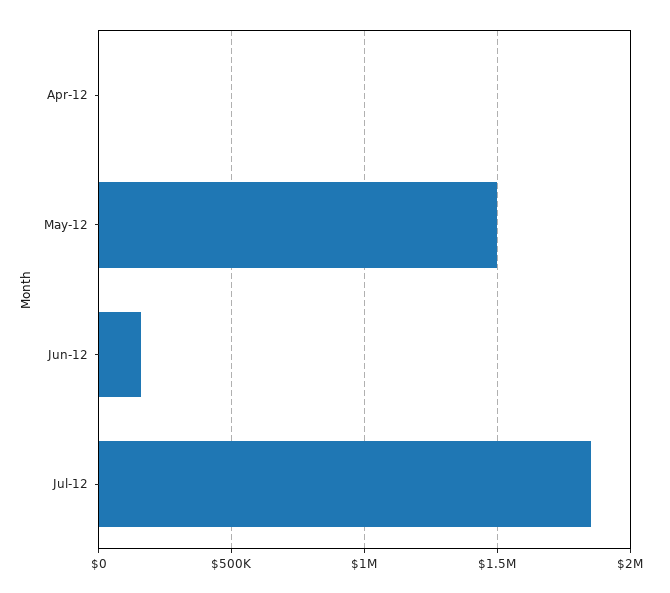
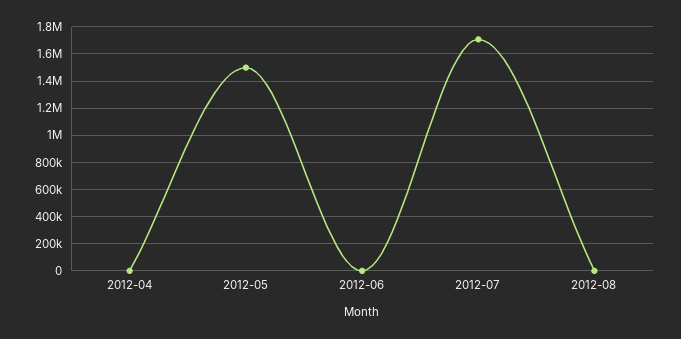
Jun-12: 150000 -> 0
Jul-12: 1850000 -> 1700000
2012-08: none -> 0

